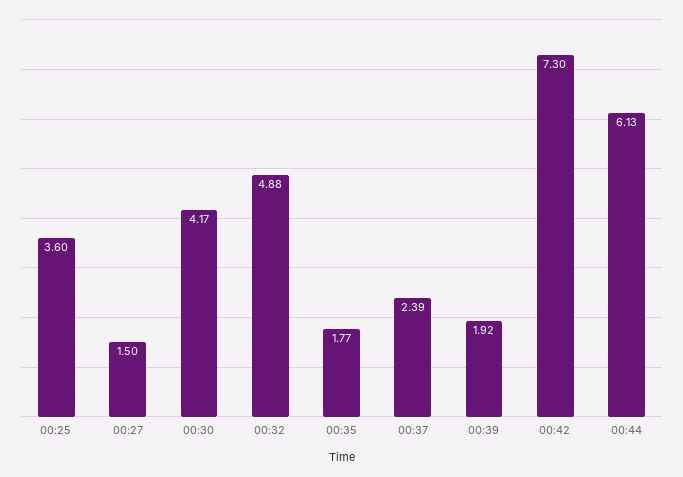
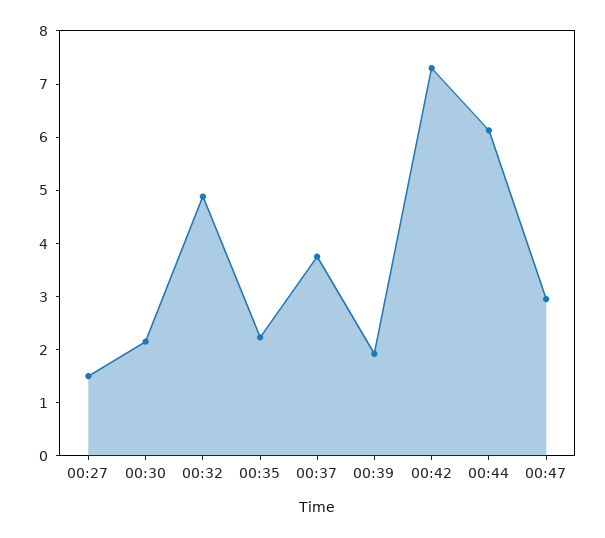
00:25: 3.6 -> none
00:30: 4.17 -> 2.2
00:35: 1.77 -> 2.2
00:37: 2.39 -> 3.8
00:47: none -> 3

